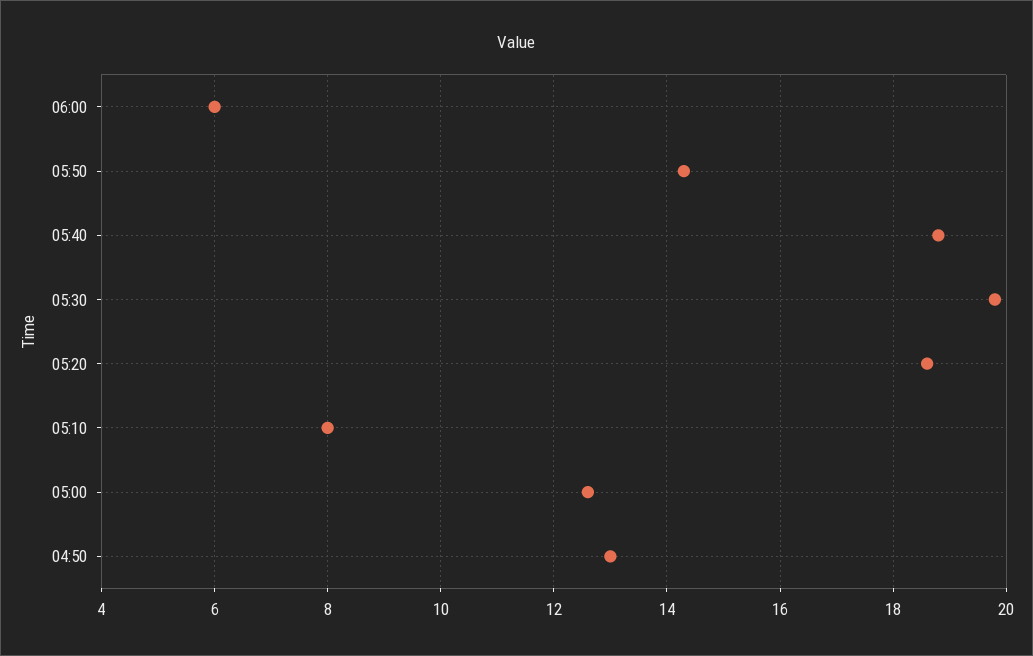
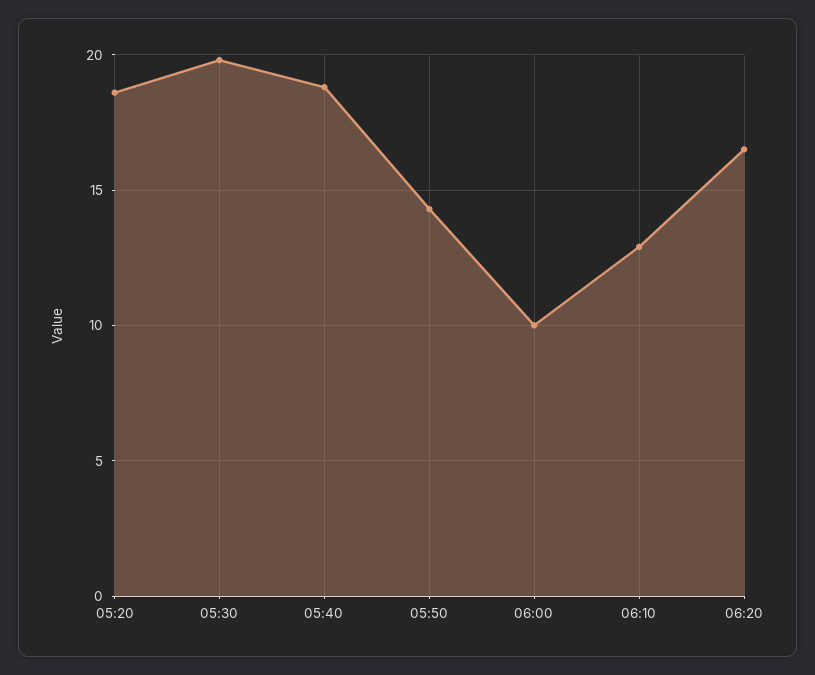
06:00: 6 -> 10
05:10: 8 -> none
05:00: 12.5 -> none
04:50: 13 -> none
06:10: none -> 13
06:20: none -> 16.5

